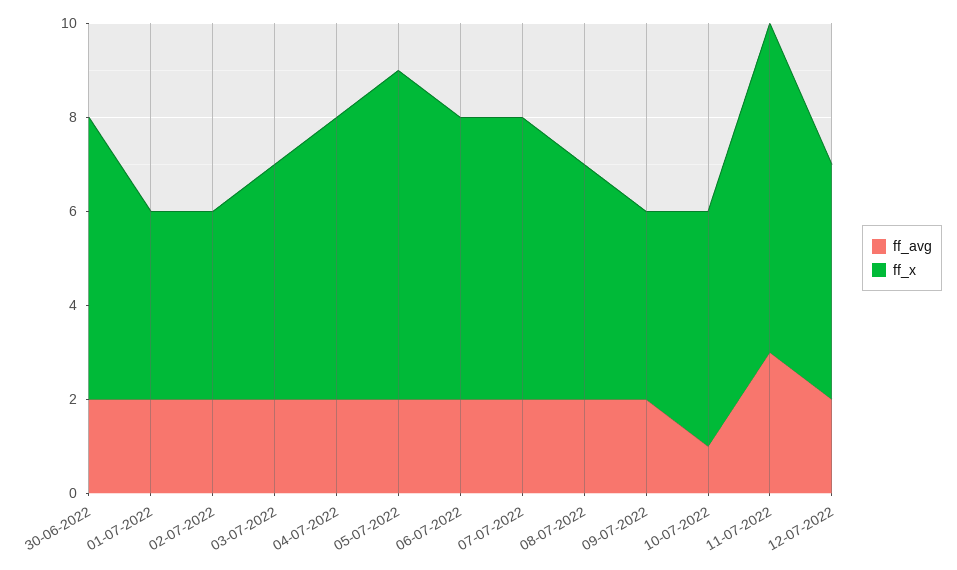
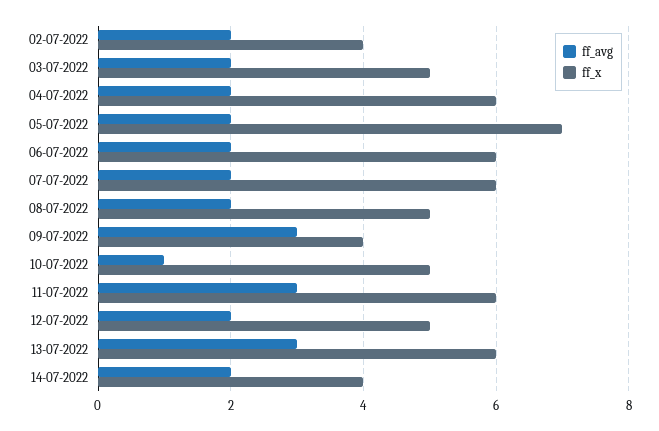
ff_avg, 30-06-2022: 2 -> none
ff_x, 30-06-2022: 6 -> none
ff_avg, 01-07-2022: 2 -> none
ff_x, 01-07-2022: 4 -> none
ff_avg, 09-07-2022: 2 -> 3
ff_x, 11-07-2022: 7 -> 6
ff_avg, 13-07-2022: none -> 3
ff_x, 13-07-2022: none -> 6
ff_avg, 14-07-2022: none -> 2
ff_x, 14-07-2022: none -> 4

